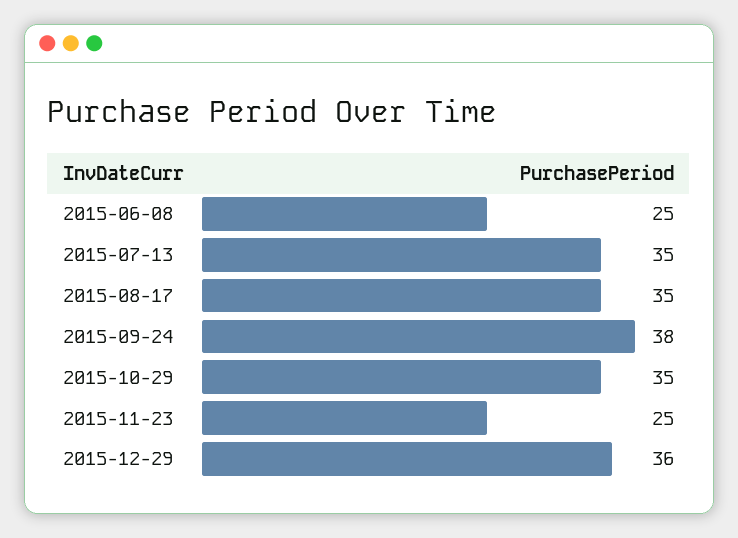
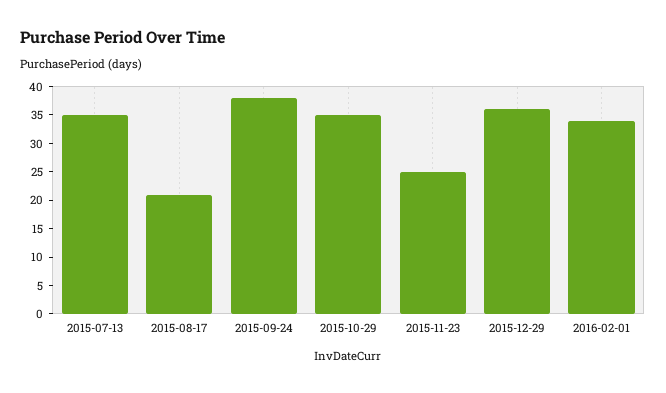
2015-06-08: 25 -> none
2015-08-17: 35 -> 20
2016-02-01: none -> 35

